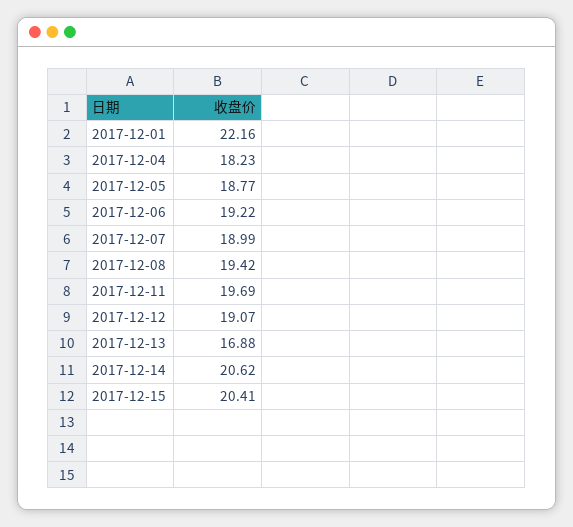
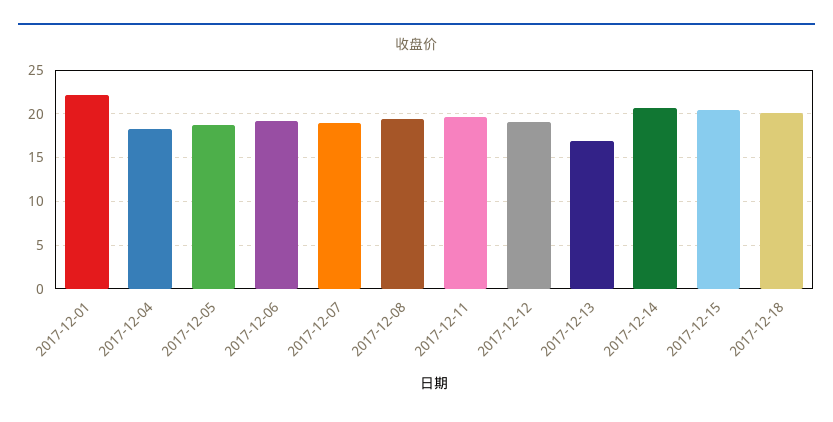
2017-12-18: none -> 20

